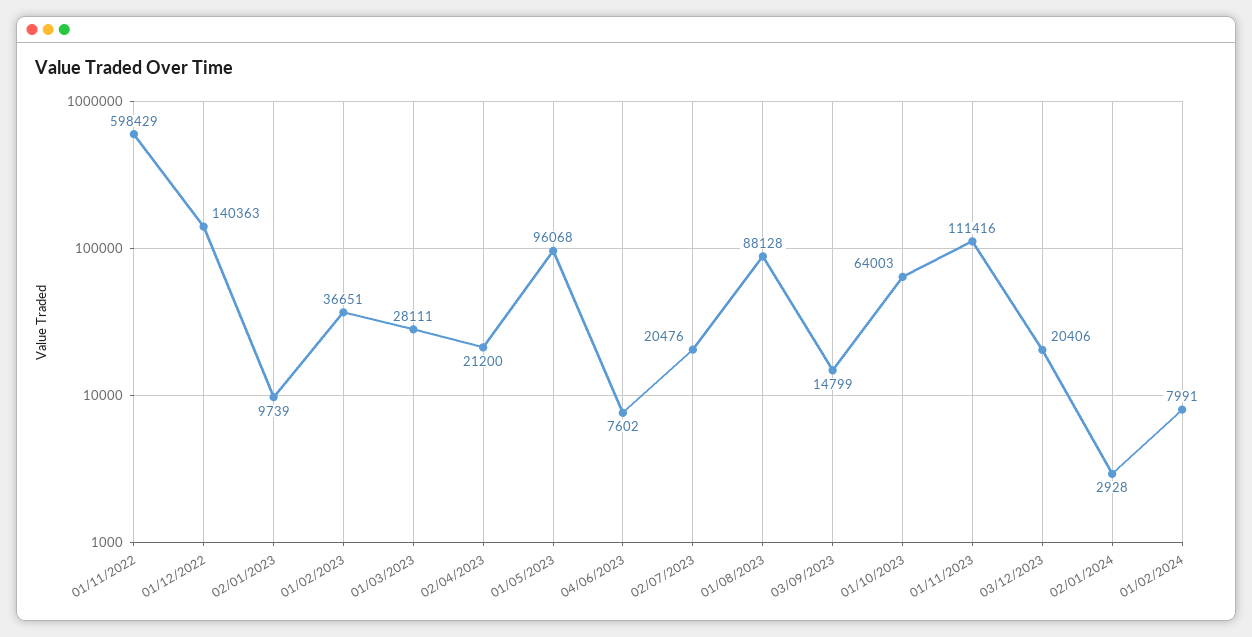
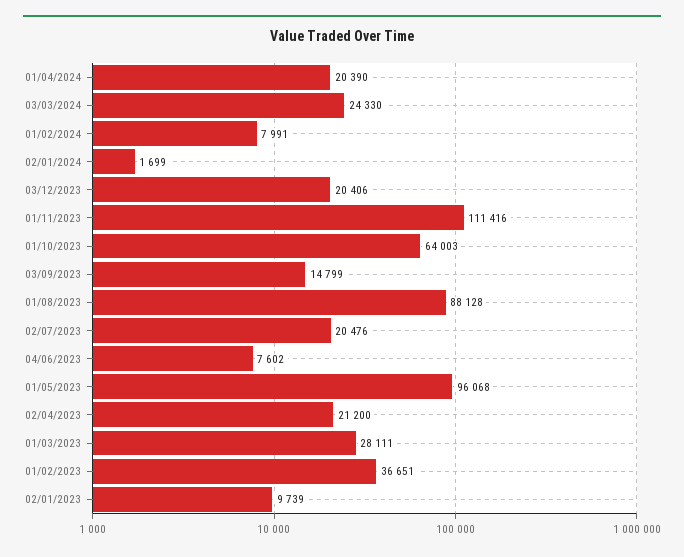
01/11/2022: 598429 -> none
01/12/2022: 140363 -> none
02/01/2024: 2928 -> 1699
01/04/2024: none -> 20390
03/03/2024: none -> 24330

